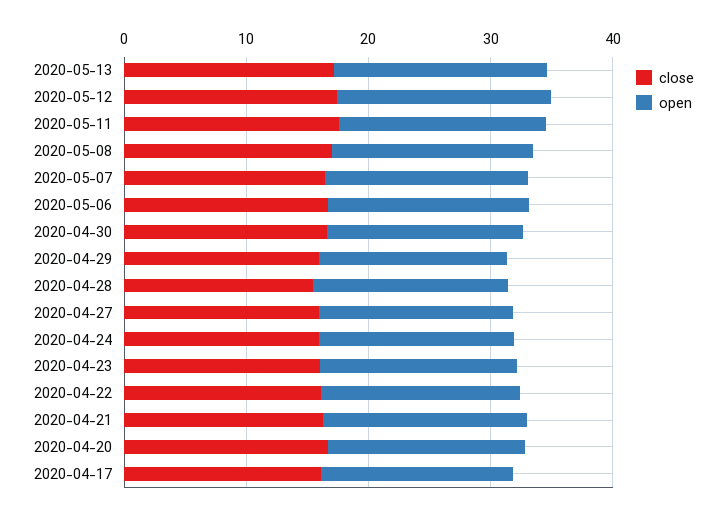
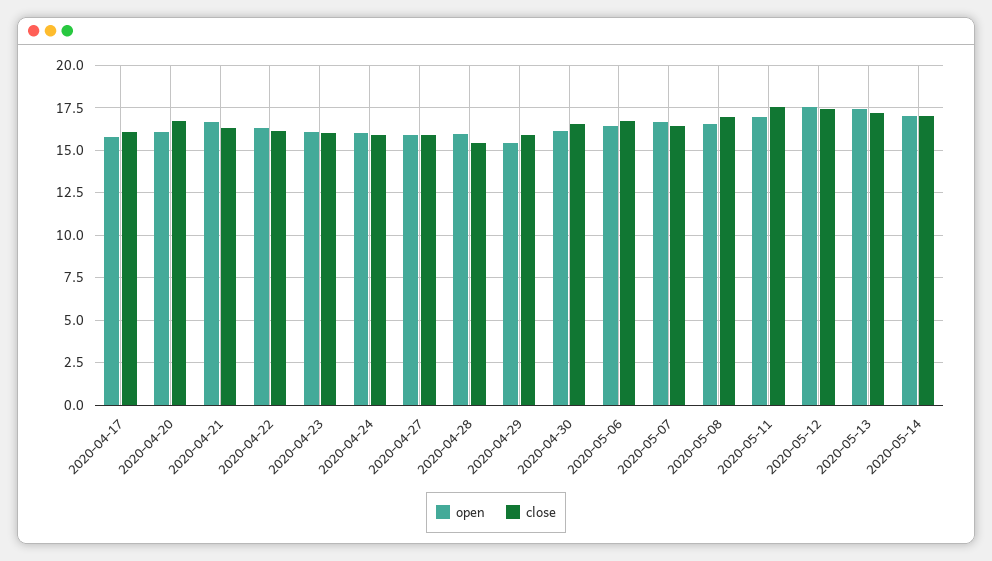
open, 2020-05-14: none -> 17
close, 2020-05-14: none -> 17

